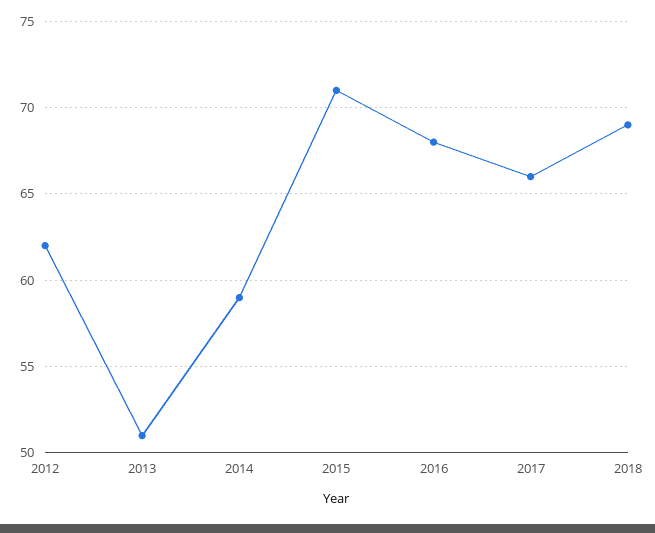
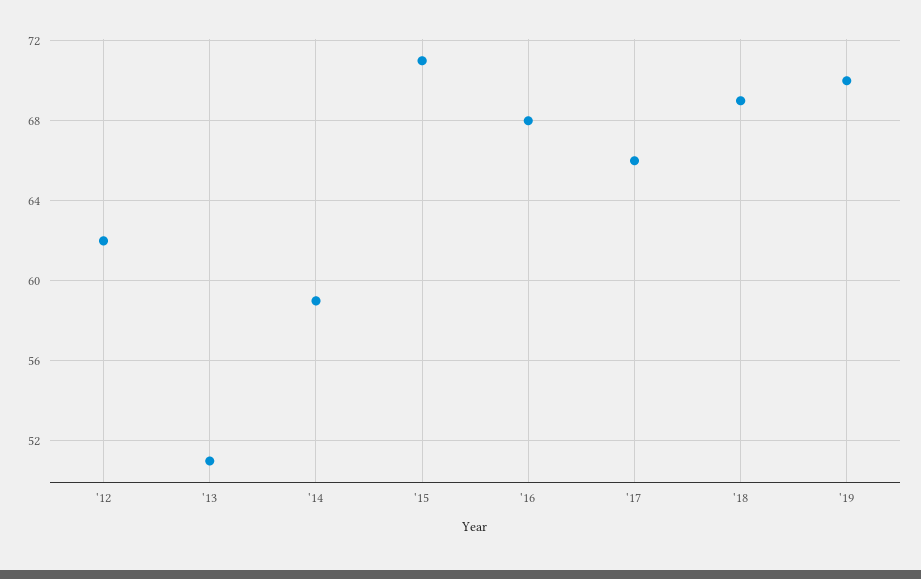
'19: none -> 70

